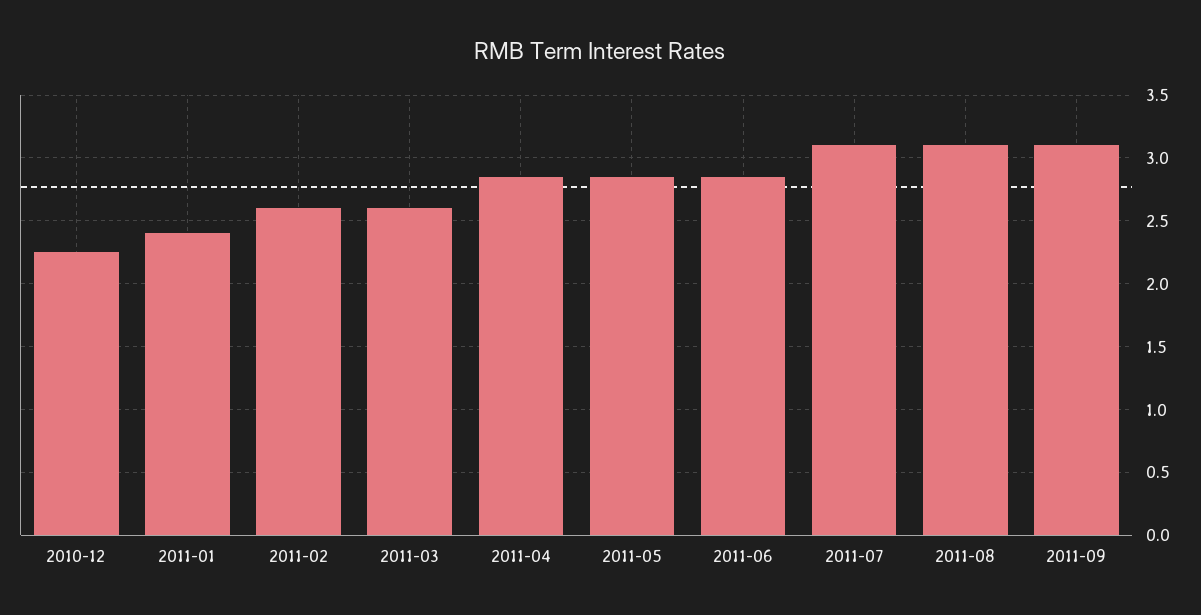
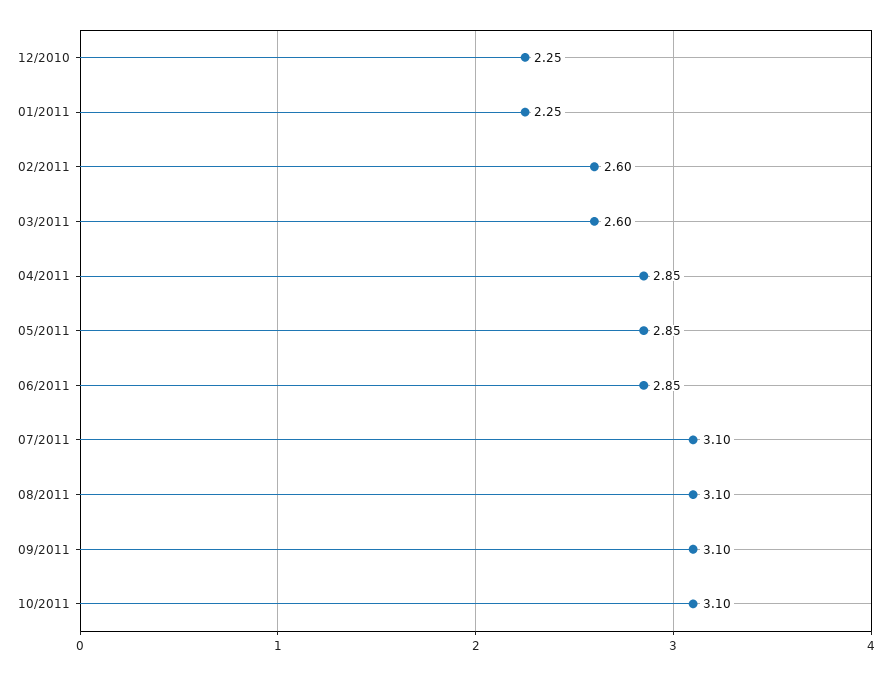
2011-01: 2.4 -> 2.25
10/2011: none -> 3.1

